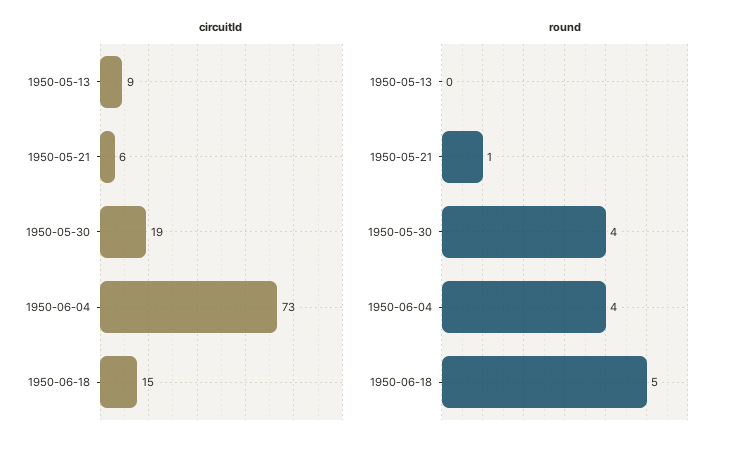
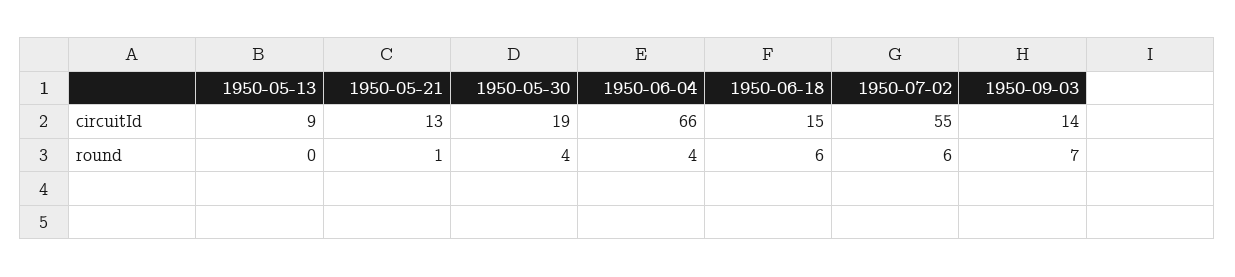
circuitId, 1950-05-21: 6 -> 13
circuitId, 1950-06-04: 73 -> 66
round, 1950-06-18: 5 -> 6
circuitId, 1950-07-02: none -> 55
circuitId, 1950-09-03: none -> 14
round, 1950-07-02: none -> 6
round, 1950-09-03: none -> 7

